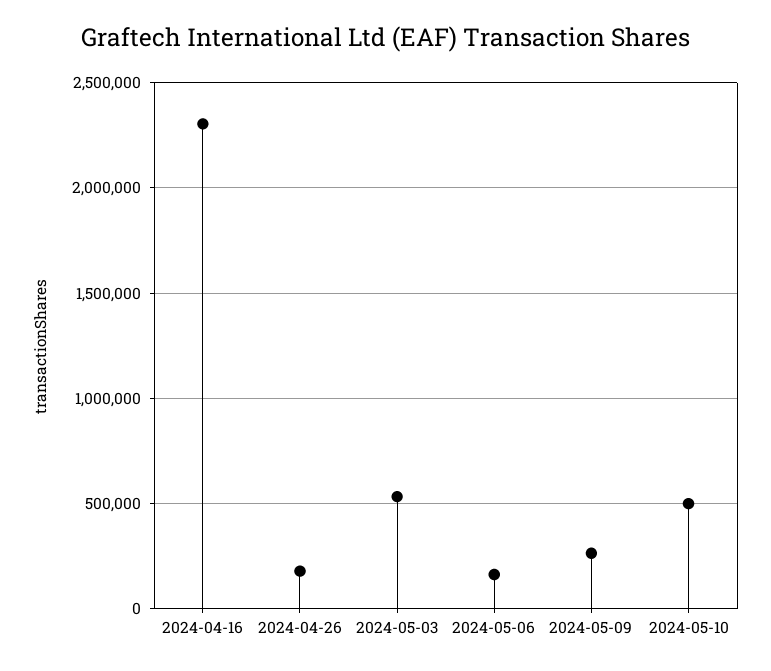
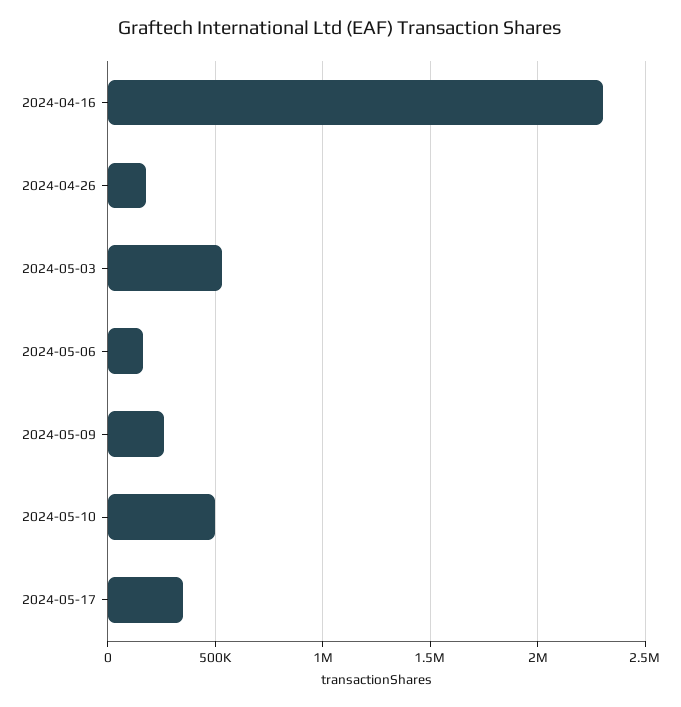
2024-05-17: none -> 350000

